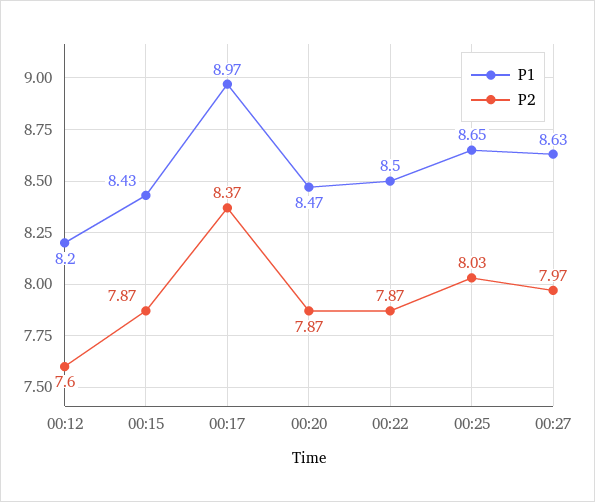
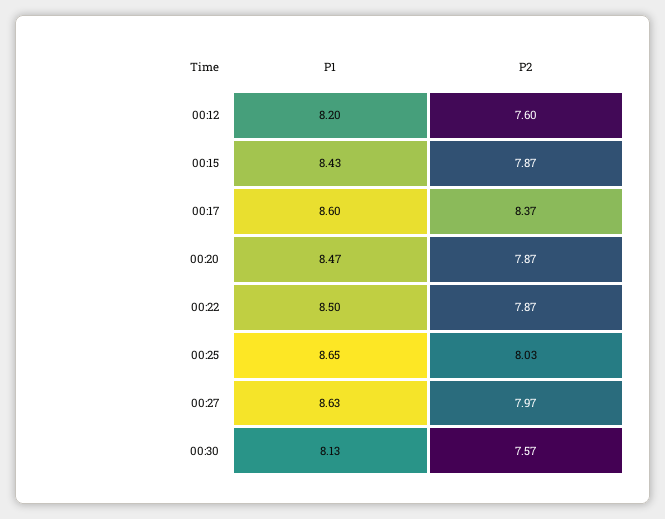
P1, 00:17: 8.97 -> 8.6
P1, 00:30: none -> 8.13
P2, 00:30: none -> 7.57

